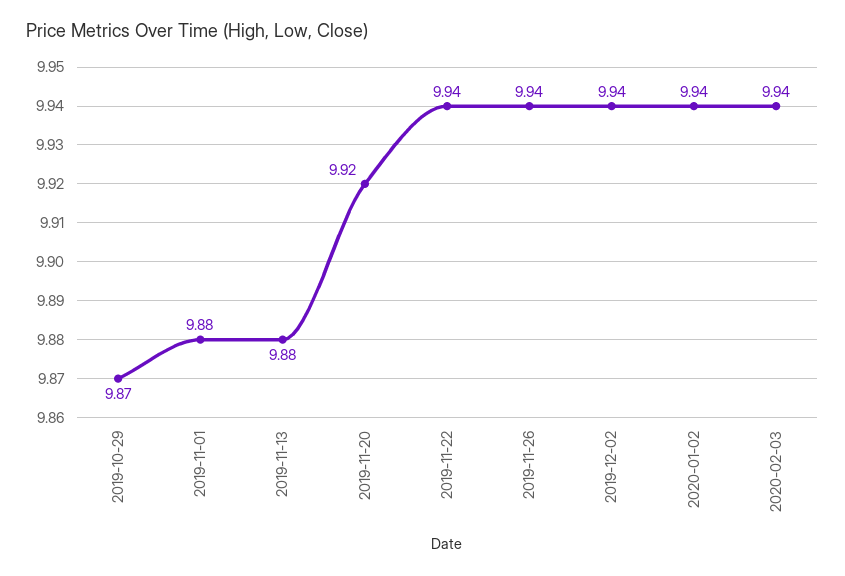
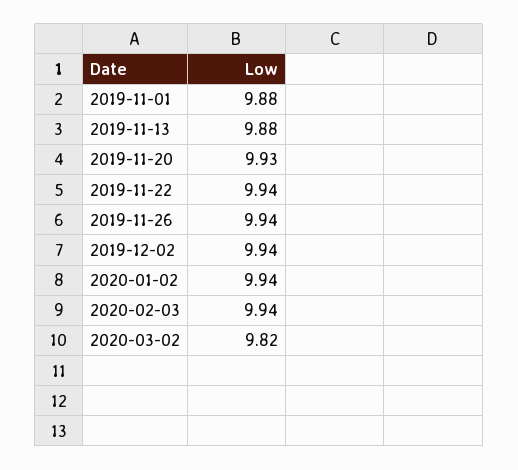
2019-10-29: 9.87 -> none
2019-11-20: 9.92 -> 9.93
2020-03-02: none -> 9.82

